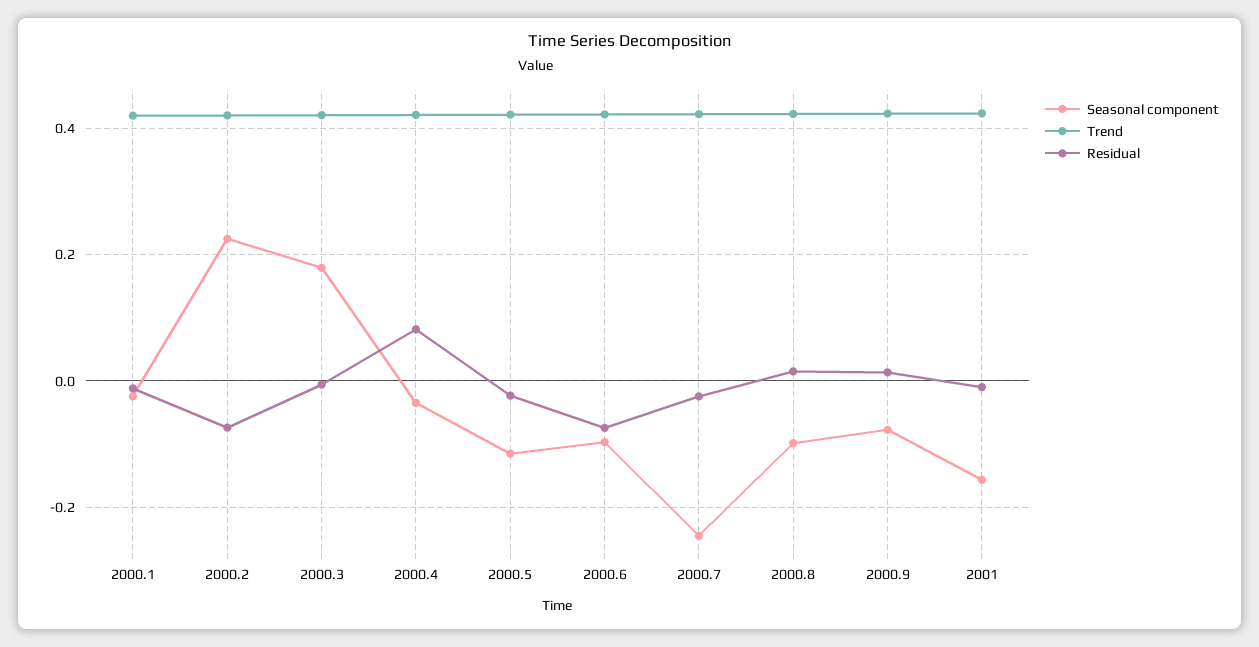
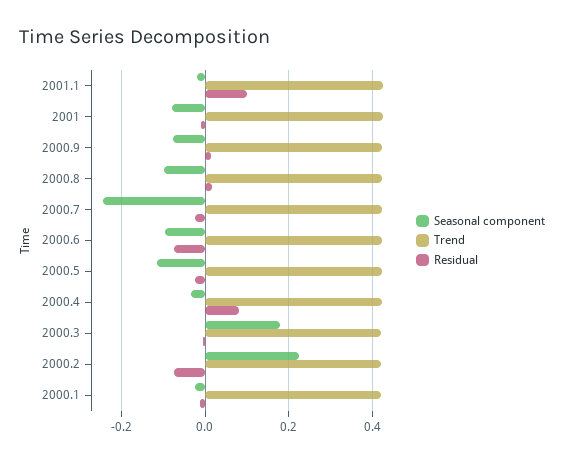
Seasonal component, 2001: -0.16 -> -0.08
Seasonal component, 2001.1: none -> -0.02
Trend, 2001.1: none -> 0.42
Residual, 2001.1: none -> 0.1

